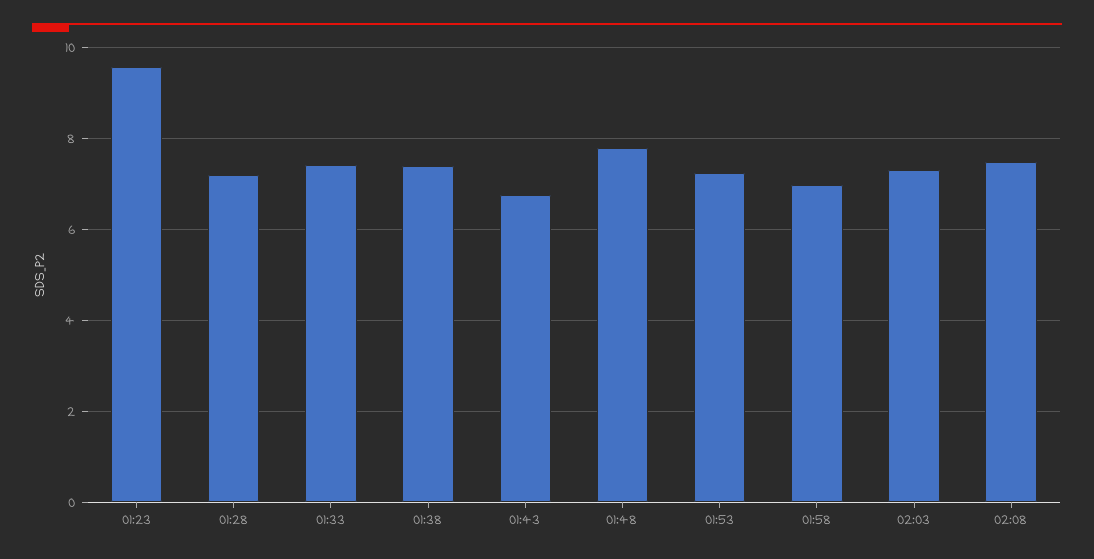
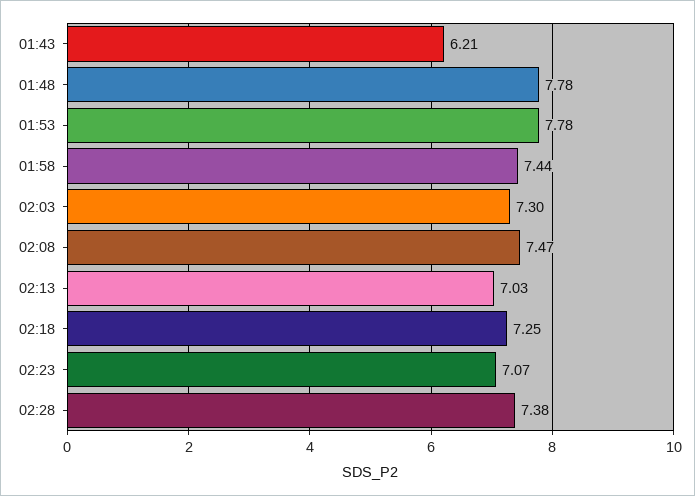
01:23: 9.6 -> none
01:28: 7.2 -> none
01:33: 7.4 -> none
01:38: 7.4 -> none
01:43: 6.8 -> 6.21
01:53: 7.2 -> 7.78
01:58: 7 -> 7.44
02:13: none -> 7.03
02:18: none -> 7.25
02:23: none -> 7.07
02:28: none -> 7.38

